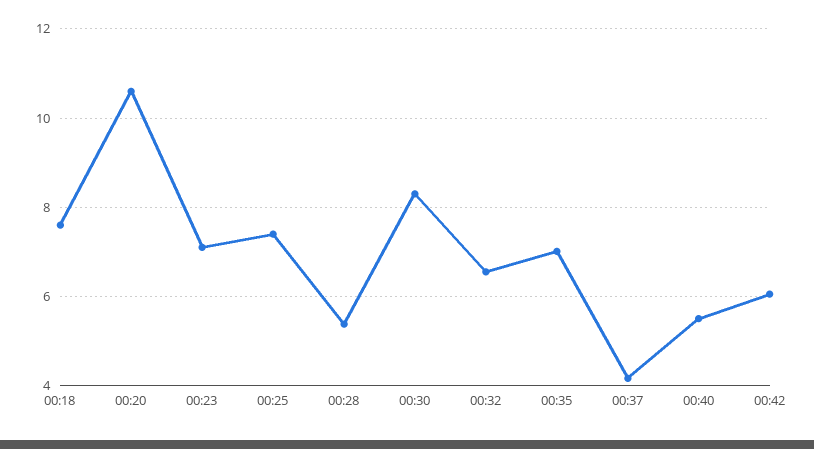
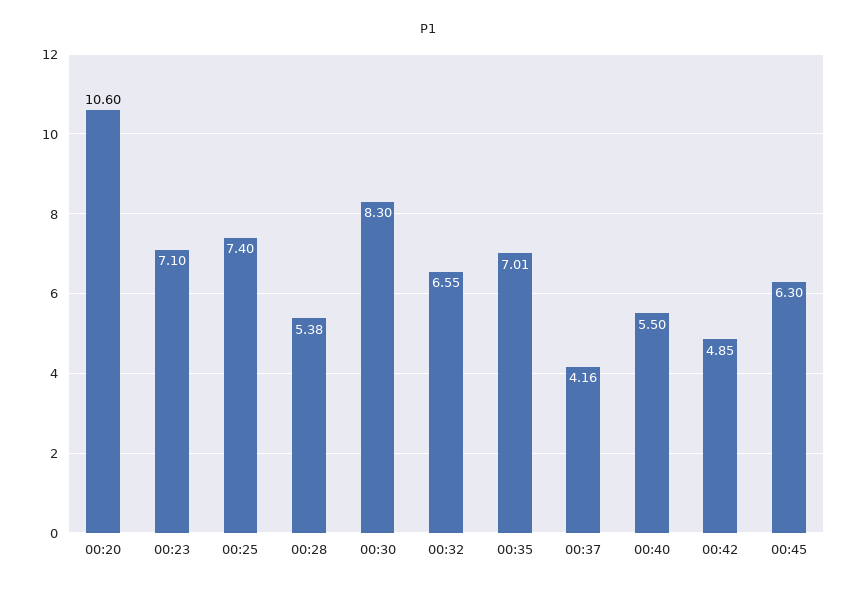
00:18: 7.6 -> none
00:42: 6 -> 4.85
00:45: none -> 6.3

